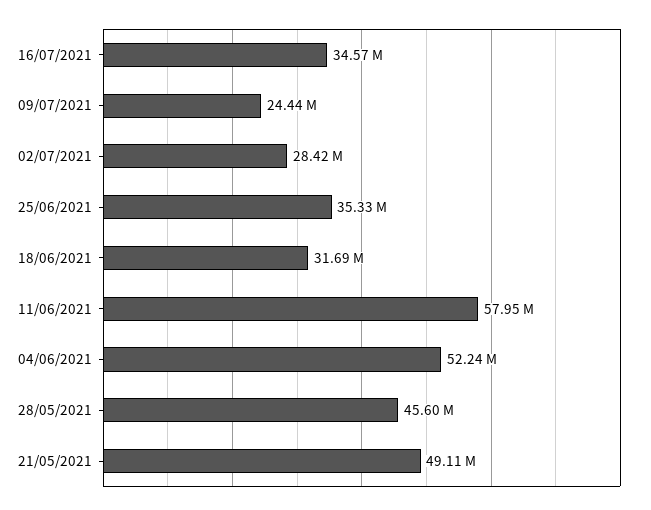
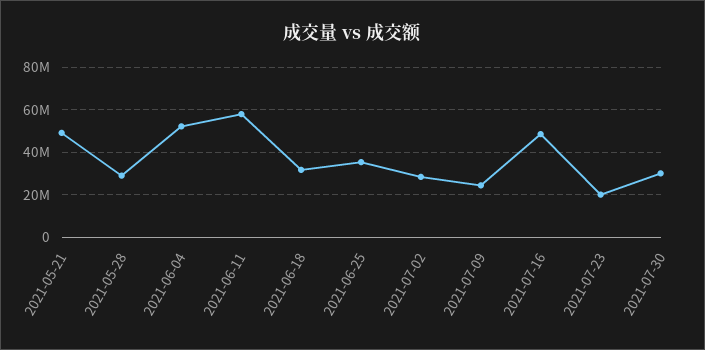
16/07/2021: 34570000 -> 50000000
28/05/2021: 45600000 -> 30000000
2021-07-23: none -> 20000000
2021-07-30: none -> 30000000

